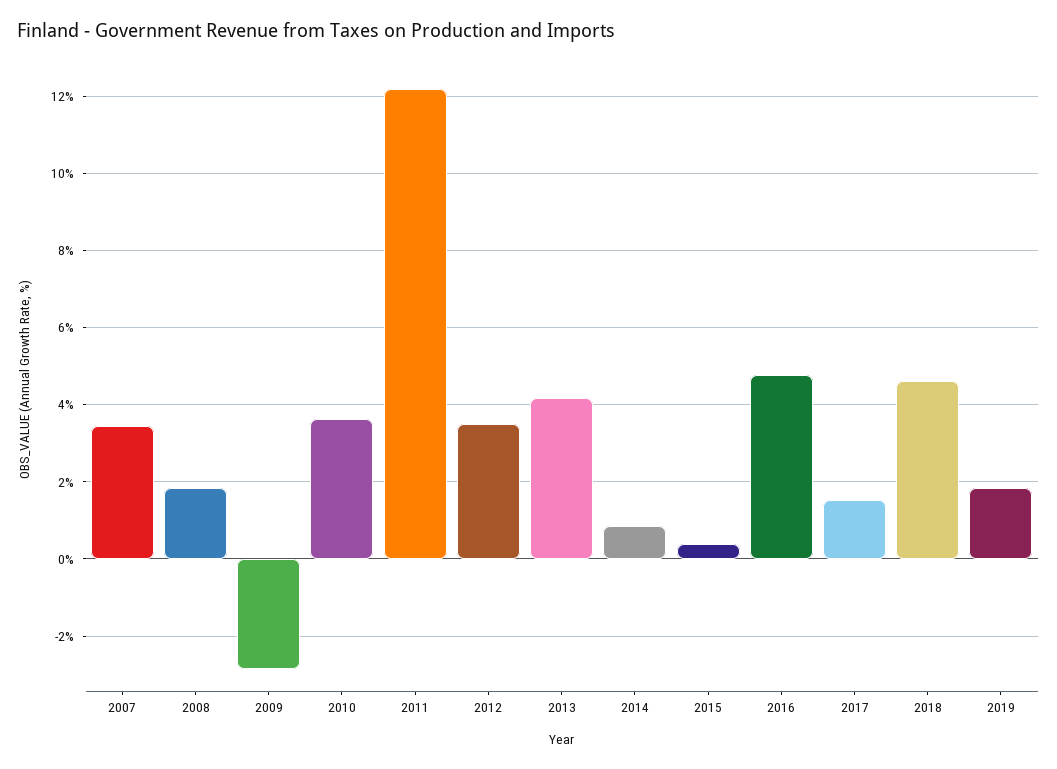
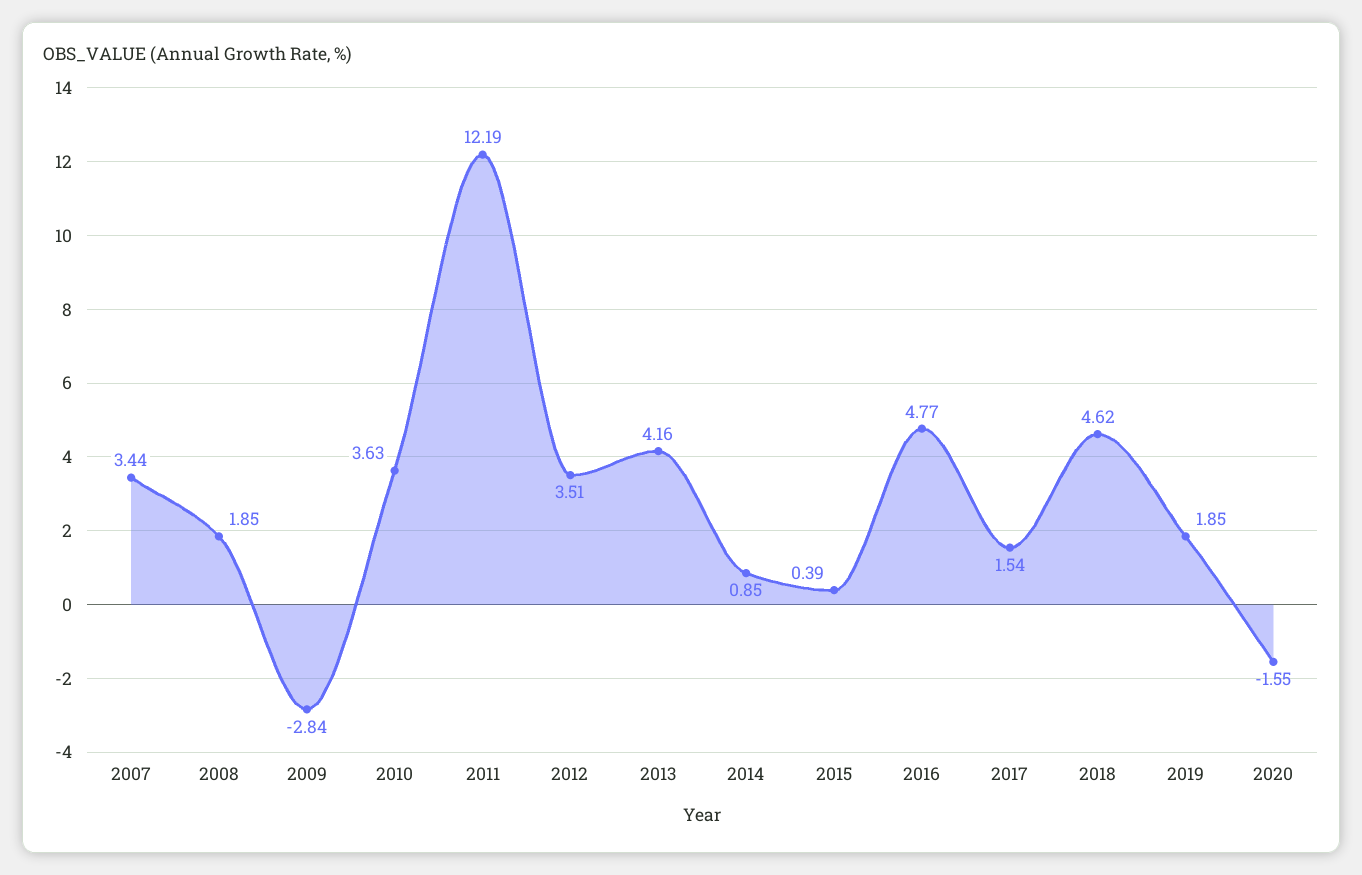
2020: none -> -1.55

